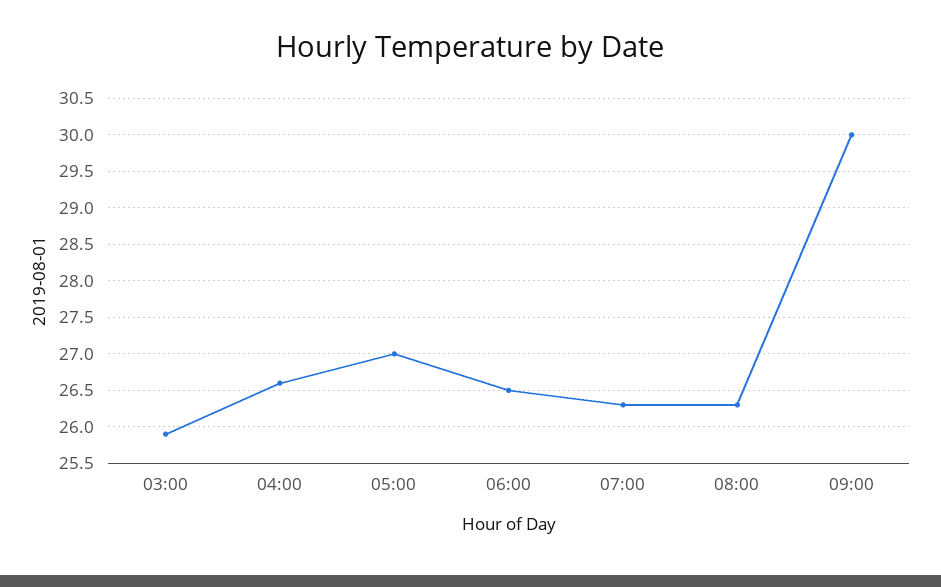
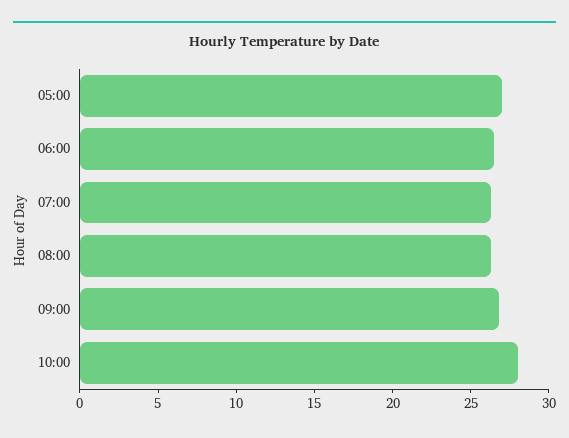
03:00: 25.9 -> none
04:00: 26.6 -> none
09:00: 30 -> 27
10:00: none -> 28

